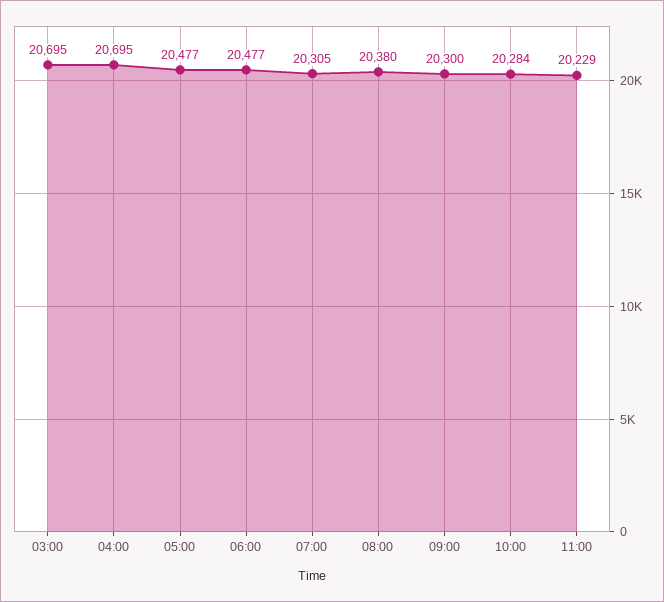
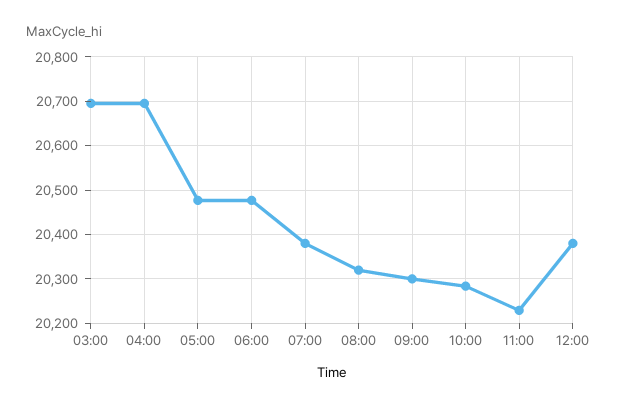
07:00: 20305 -> 20380
08:00: 20380 -> 20320
12:00: none -> 20380

